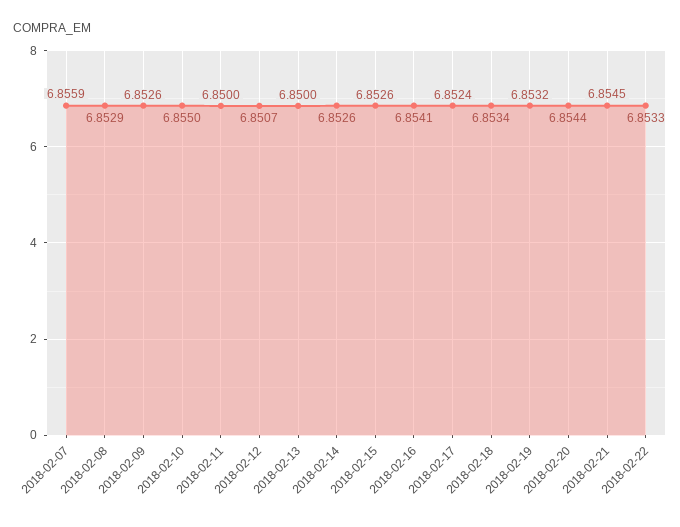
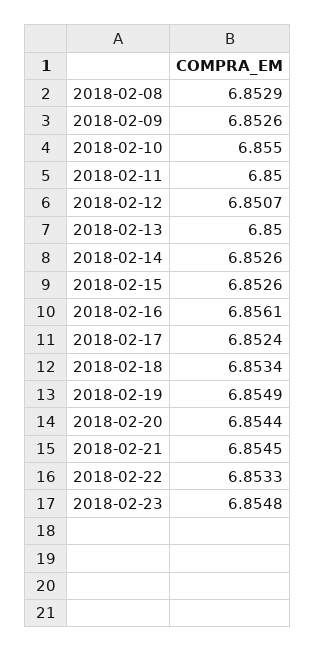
2018-02-07: 6.8559 -> none
2018-02-16: 6.8541 -> 6.8561
2018-02-19: 6.8532 -> 6.8549
2018-02-23: none -> 6.8548

